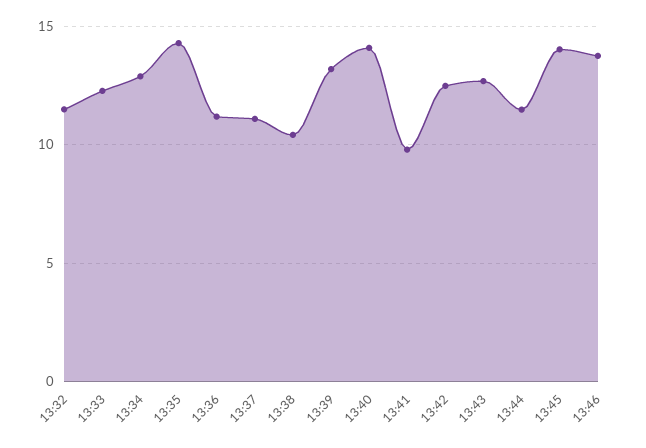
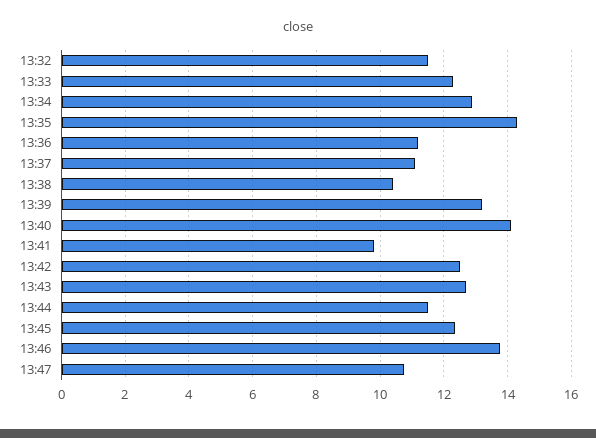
13:45: 14 -> 12.4
13:47: none -> 10.8

